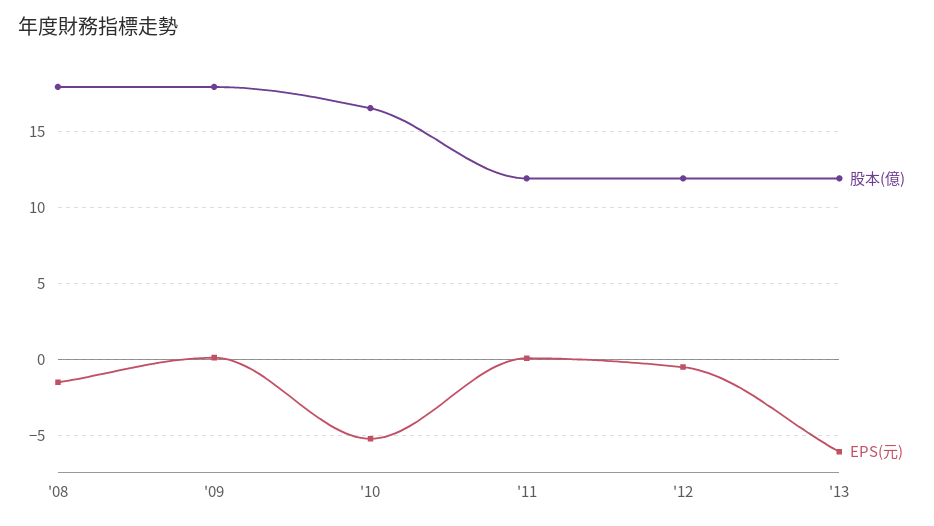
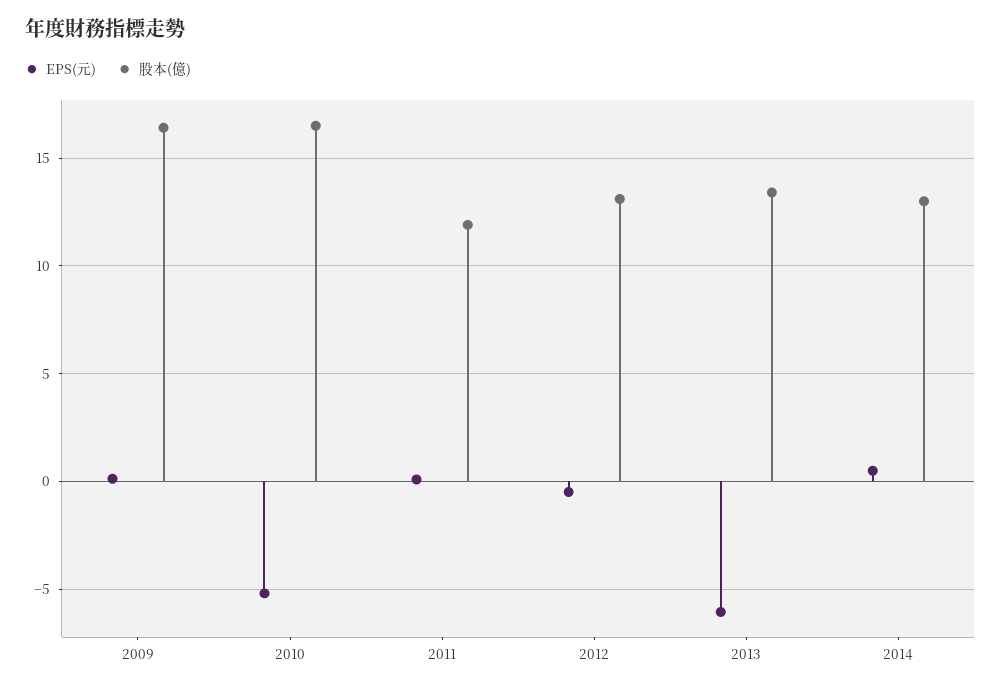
股本(億), '08: 18 -> none
EPS(元), '08: -1.5 -> none
股本(億), '09: 18 -> 16.5
股本(億), '12: 12 -> 13
股本(億), '13: 12 -> 13.5
EPS(元), 2014: none -> 0.5
股本(億), 2014: none -> 13

